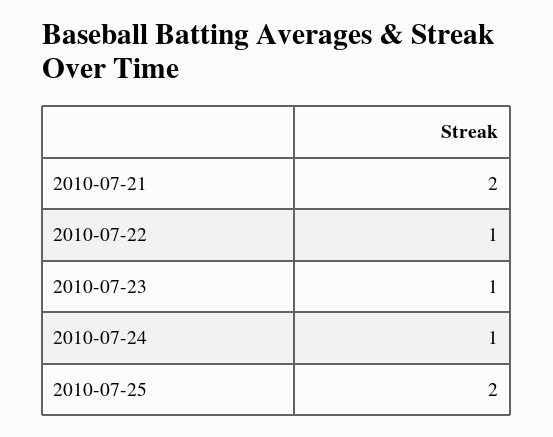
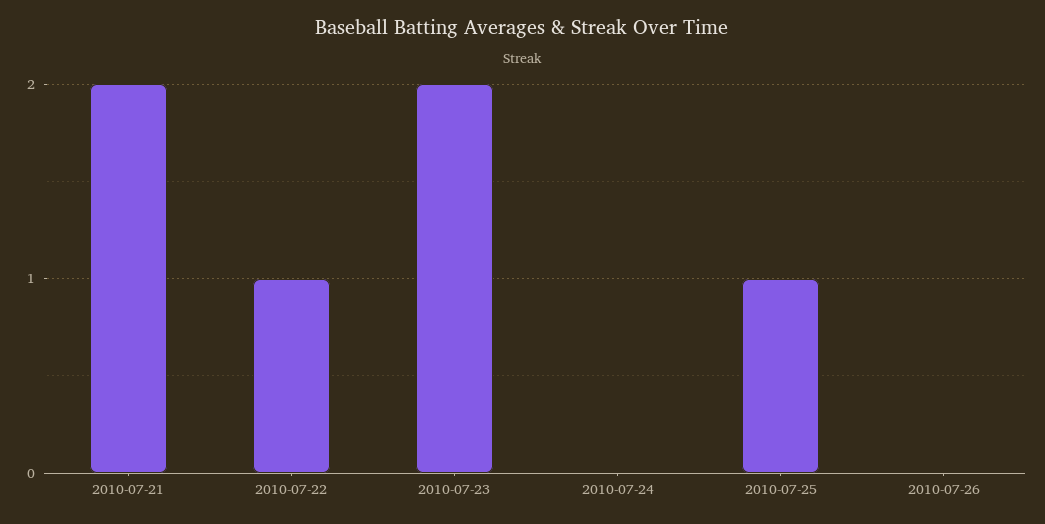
2010-07-23: 1 -> 2
2010-07-24: 1 -> 0
2010-07-25: 2 -> 1
2010-07-26: none -> 0

